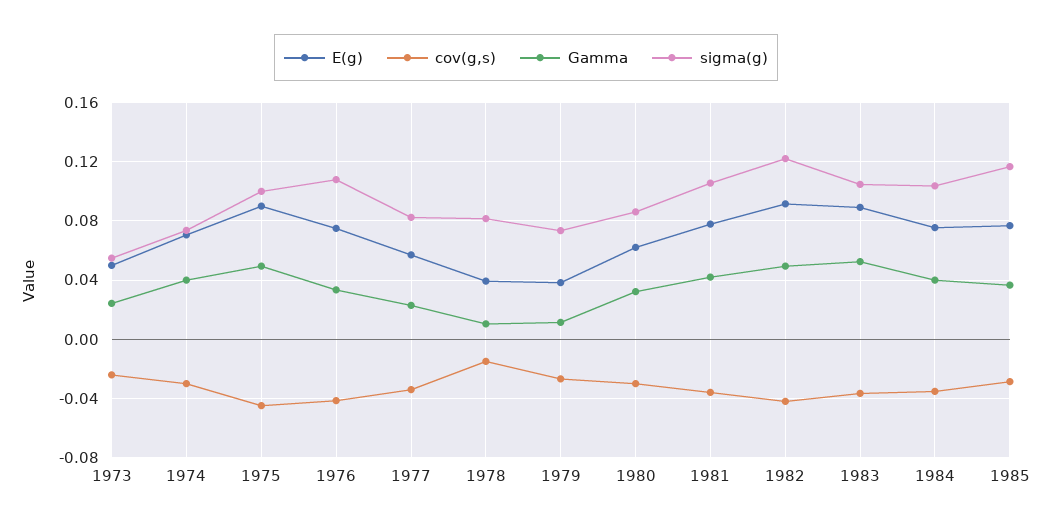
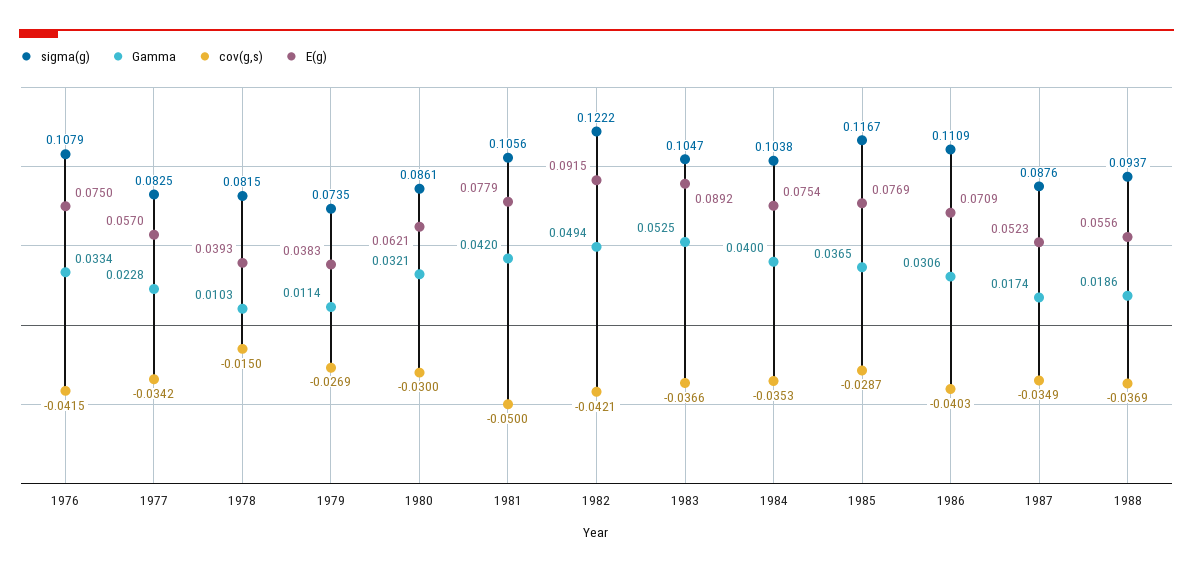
E(g), 1973: 0.05 -> none
cov(g,s), 1973: -0.025 -> none
Gamma, 1973: 0.025 -> none
sigma(g), 1973: 0.055 -> none
E(g), 1974: 0.07 -> none
cov(g,s), 1974: -0.03 -> none
Gamma, 1974: 0.04 -> none
sigma(g), 1974: 0.075 -> none
E(g), 1975: 0.09 -> none
cov(g,s), 1975: -0.045 -> none
Gamma, 1975: 0.05 -> none
sigma(g), 1975: 0.1 -> none
cov(g,s), 1981: -0.035 -> -0.05
sigma(g), 1986: none -> 0.1109
Gamma, 1986: none -> 0.0306
cov(g,s), 1986: none -> -0.0403
E(g), 1986: none -> 0.0709
sigma(g), 1987: none -> 0.0876
Gamma, 1987: none -> 0.0174
cov(g,s), 1987: none -> -0.0349
E(g), 1987: none -> 0.0523
sigma(g), 1988: none -> 0.0937
Gamma, 1988: none -> 0.0186
cov(g,s), 1988: none -> -0.0369
E(g), 1988: none -> 0.0556

